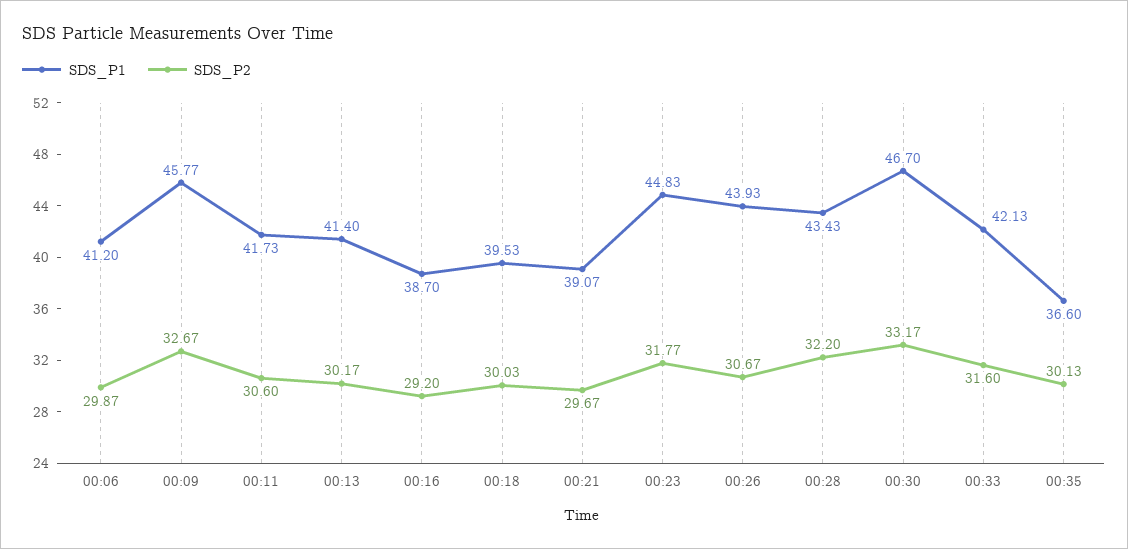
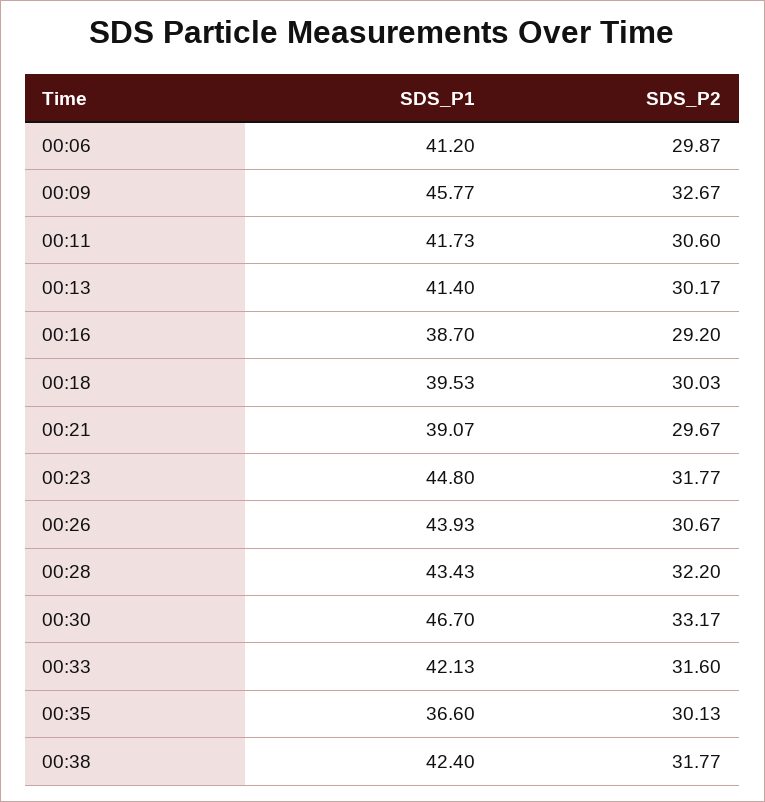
SDS_P1, 00:23: 44.83 -> 44.8
SDS_P1, 00:38: none -> 42.4
SDS_P2, 00:38: none -> 31.77

